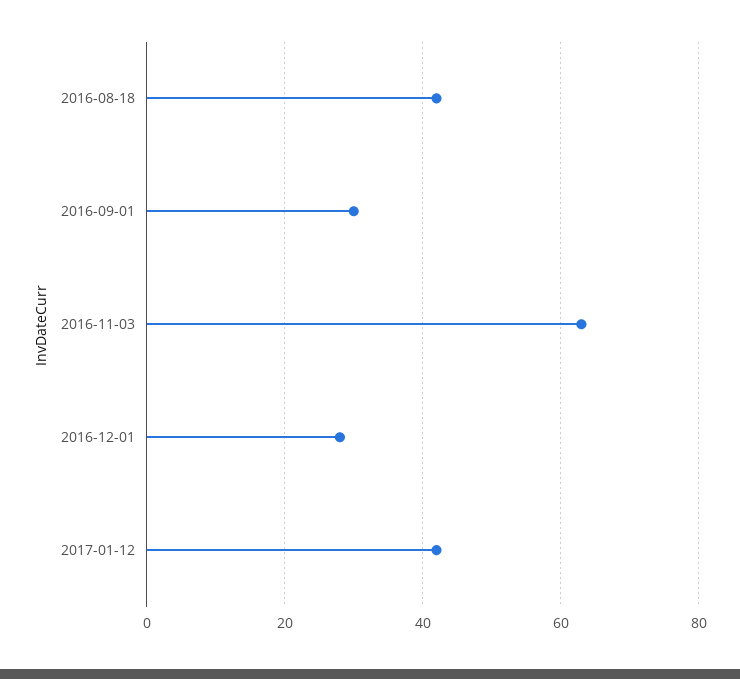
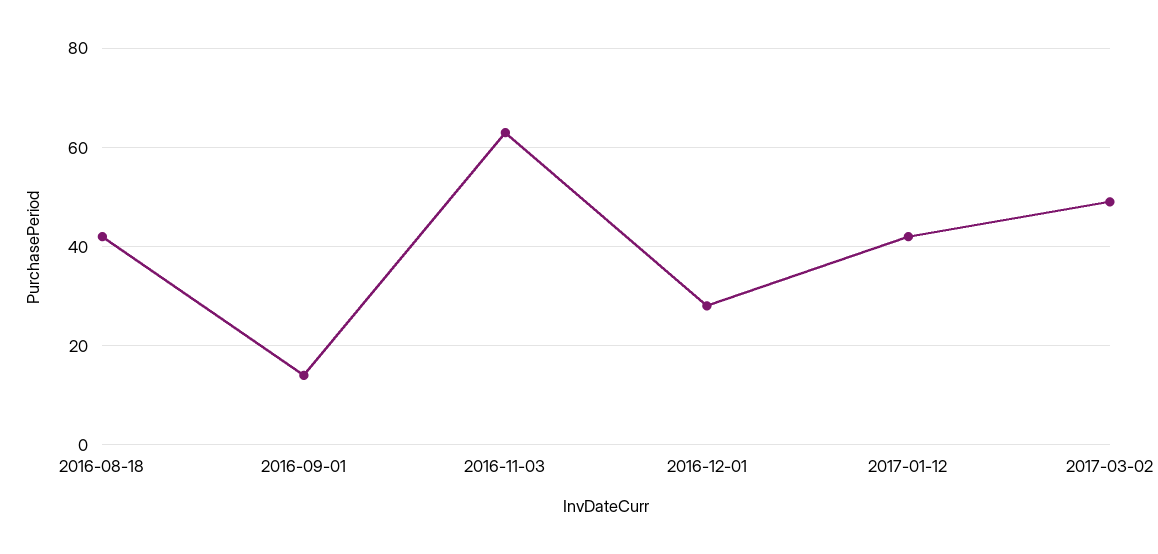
2016-09-01: 30 -> 15
2017-03-02: none -> 50

